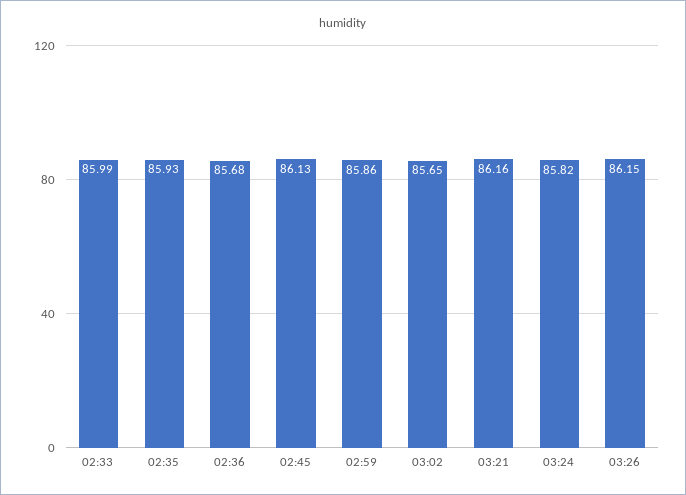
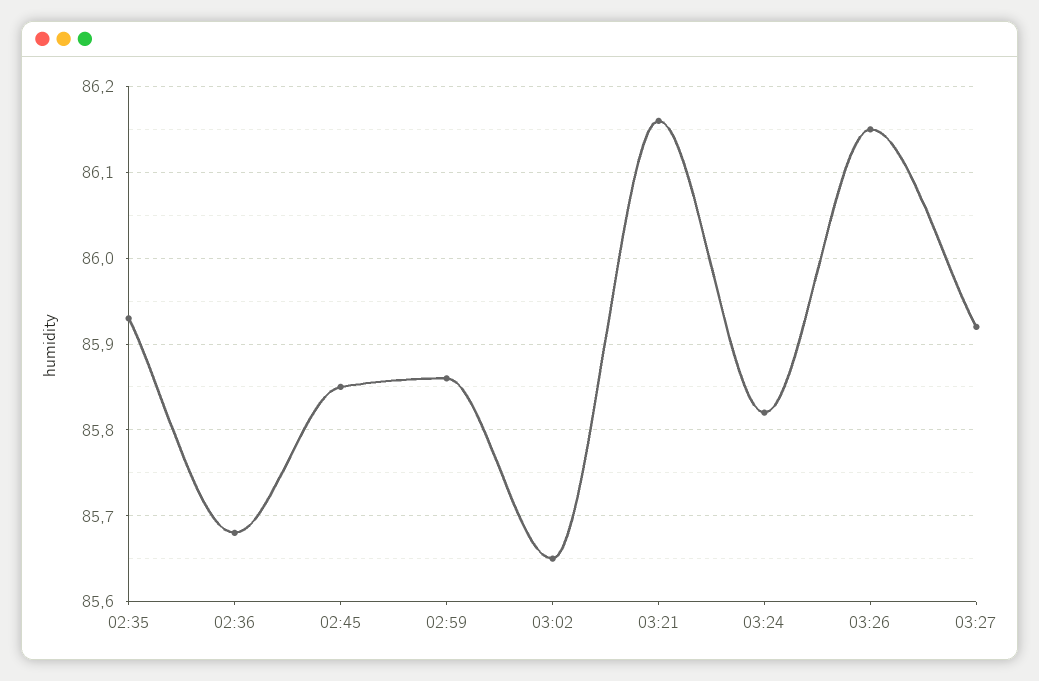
02:33: 85.99 -> none
02:45: 86.13 -> 85.85
03:27: none -> 85.92

